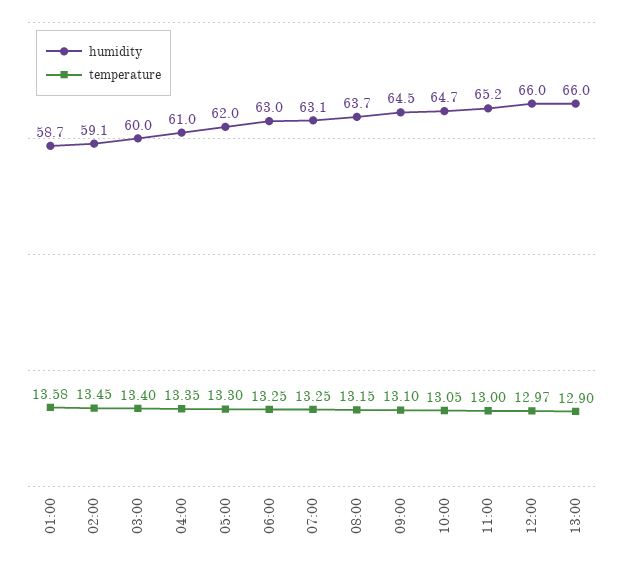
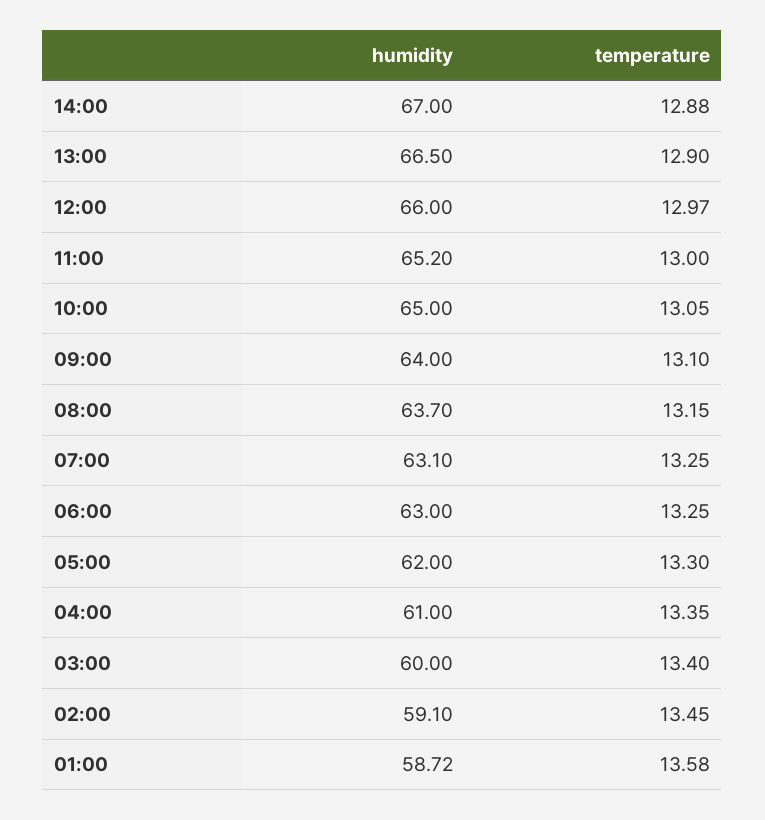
humidity, 09:00: 64.5 -> 64
humidity, 10:00: 64.7 -> 65
humidity, 13:00: 66 -> 66.5
humidity, 14:00: none -> 67
temperature, 14:00: none -> 12.88

